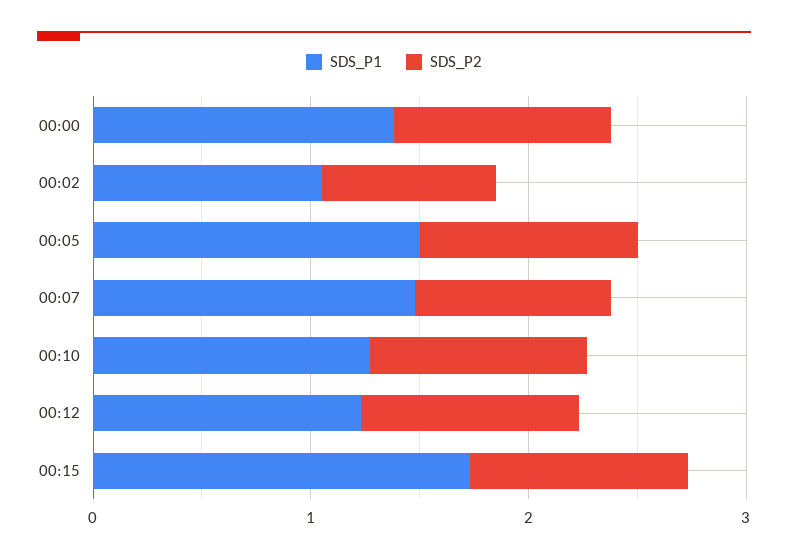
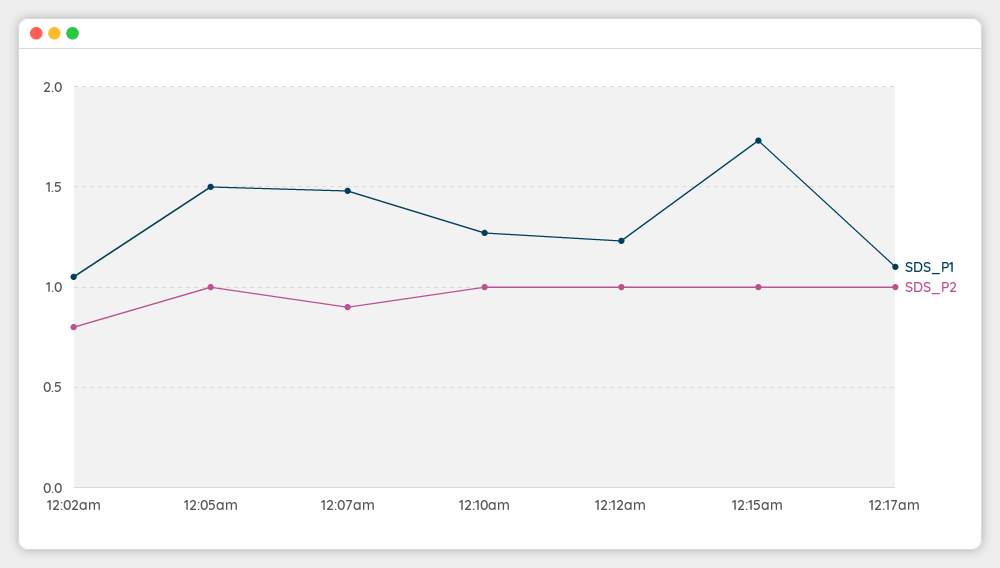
SDS_P1, 00:00: 1.4 -> none
SDS_P2, 00:00: 1 -> none
SDS_P1, 12:17am: none -> 1.1
SDS_P2, 12:17am: none -> 1

